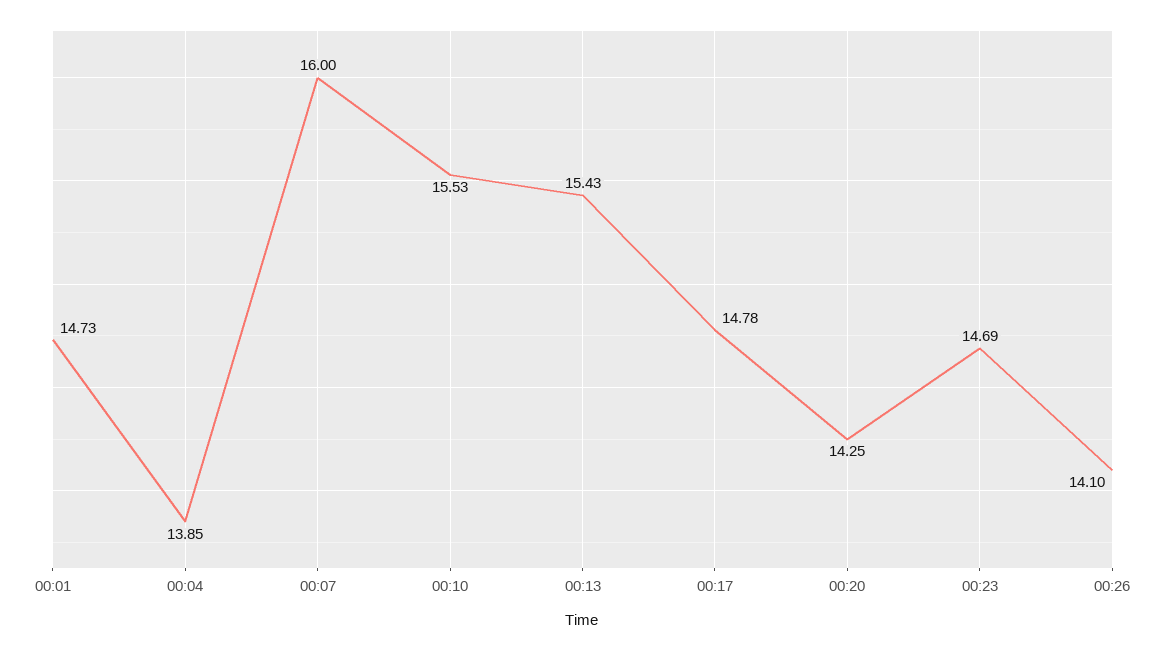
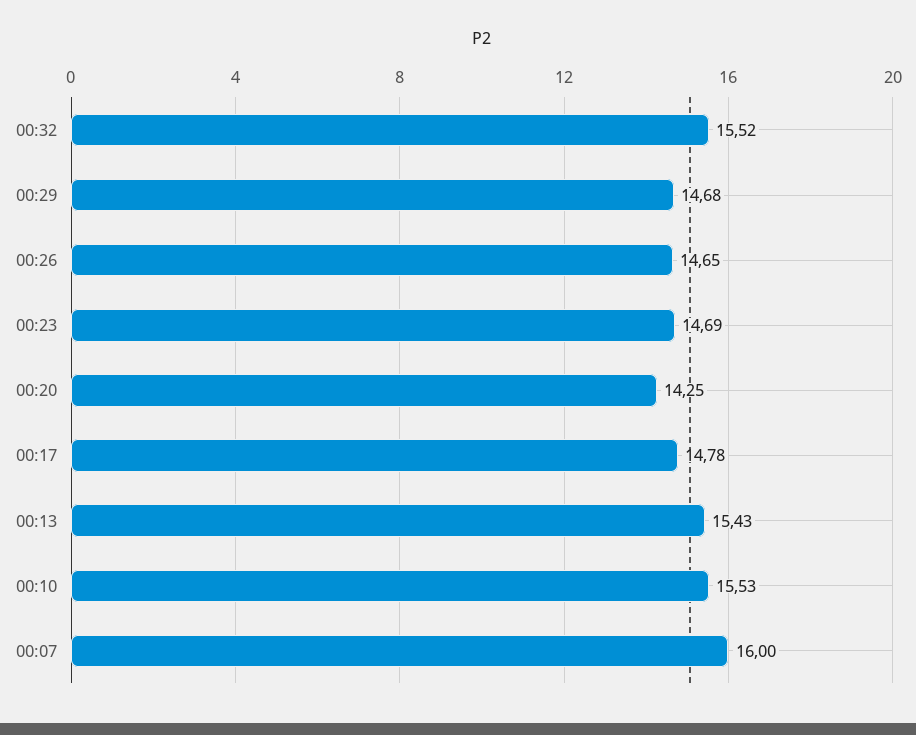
00:01: 14.73 -> none
00:04: 13.85 -> none
00:26: 14.1 -> 14.65
00:32: none -> 15.52
00:29: none -> 14.68

